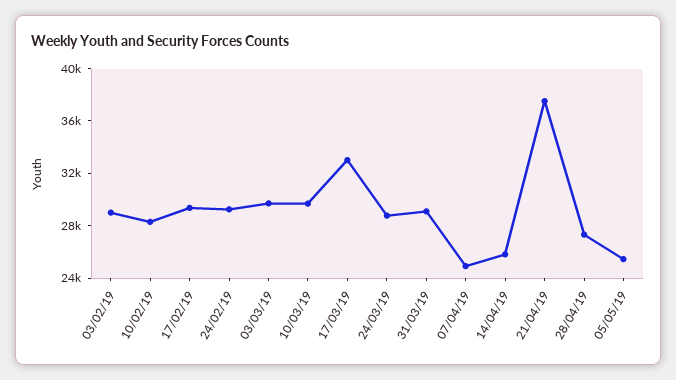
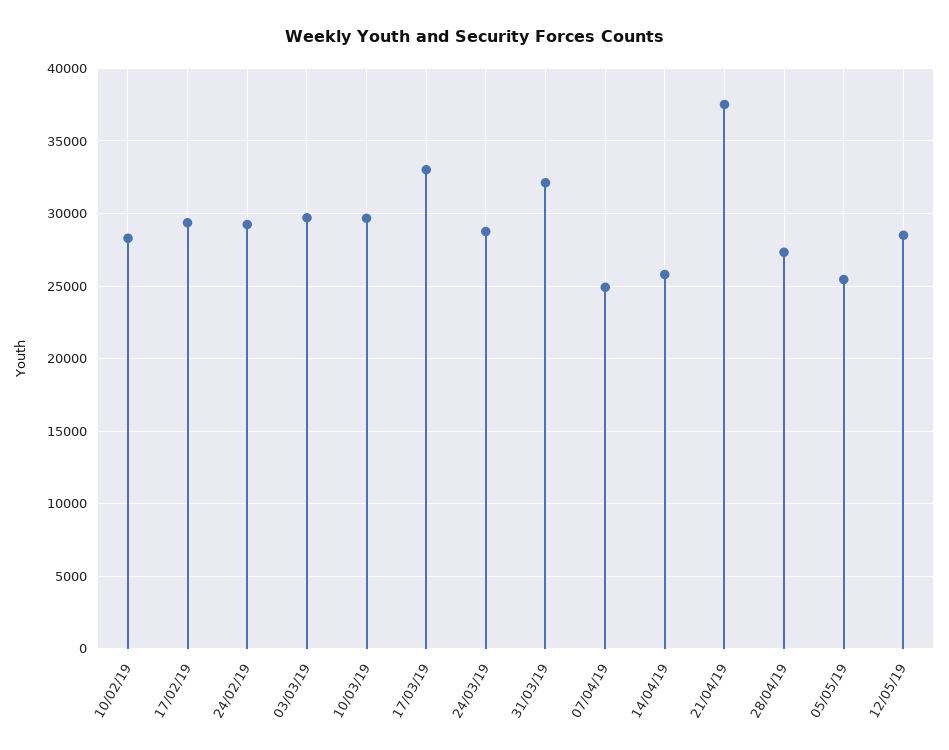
03/02/19: 29000 -> none
31/03/19: 29000 -> 32000
12/05/19: none -> 28500

